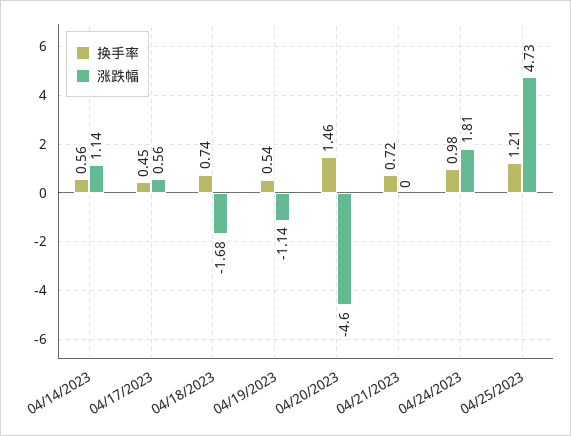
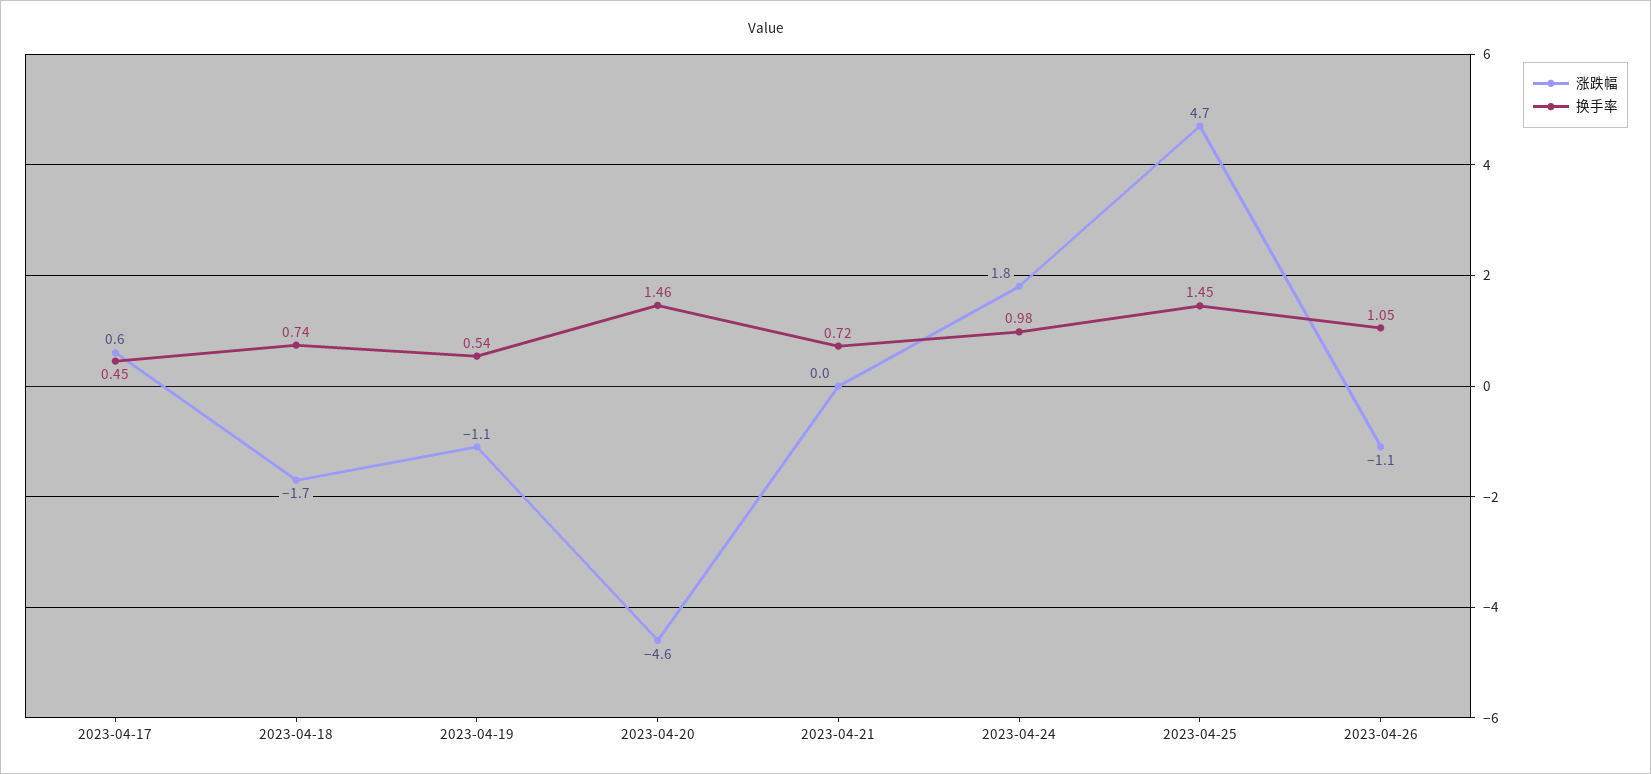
换手率, 04/14/2023: 0.56 -> none
涨跌幅, 04/14/2023: 1.14 -> none
换手率, 04/25/2023: 1.21 -> 1.45
涨跌幅, 2023-04-26: none -> -1.1
换手率, 2023-04-26: none -> 1.05

